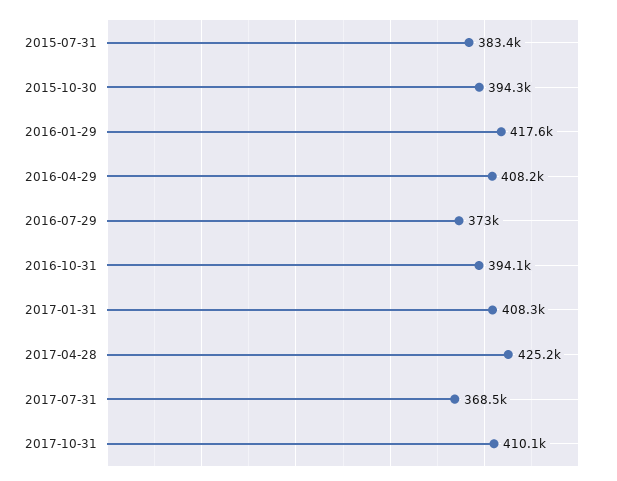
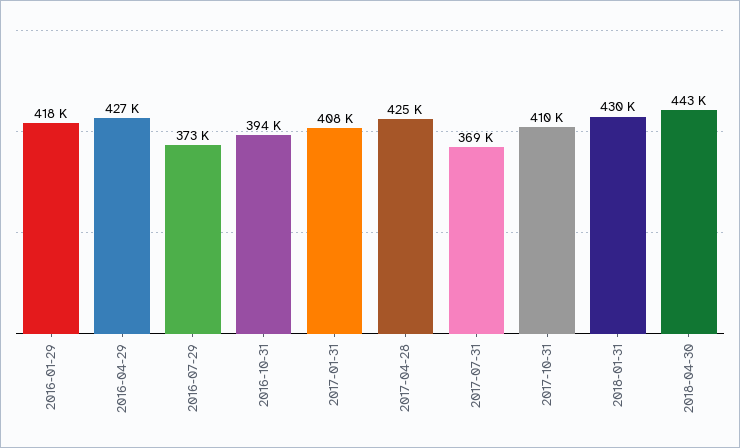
2015-07-31: 383400 -> none
2015-10-30: 394300 -> none
2016-04-29: 408200 -> 427000
2018-01-31: none -> 430000
2018-04-30: none -> 443000

